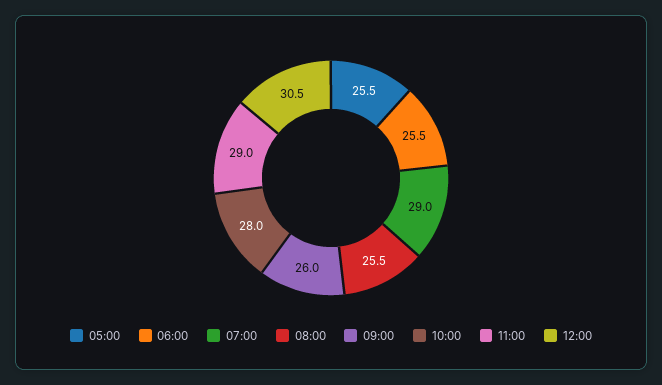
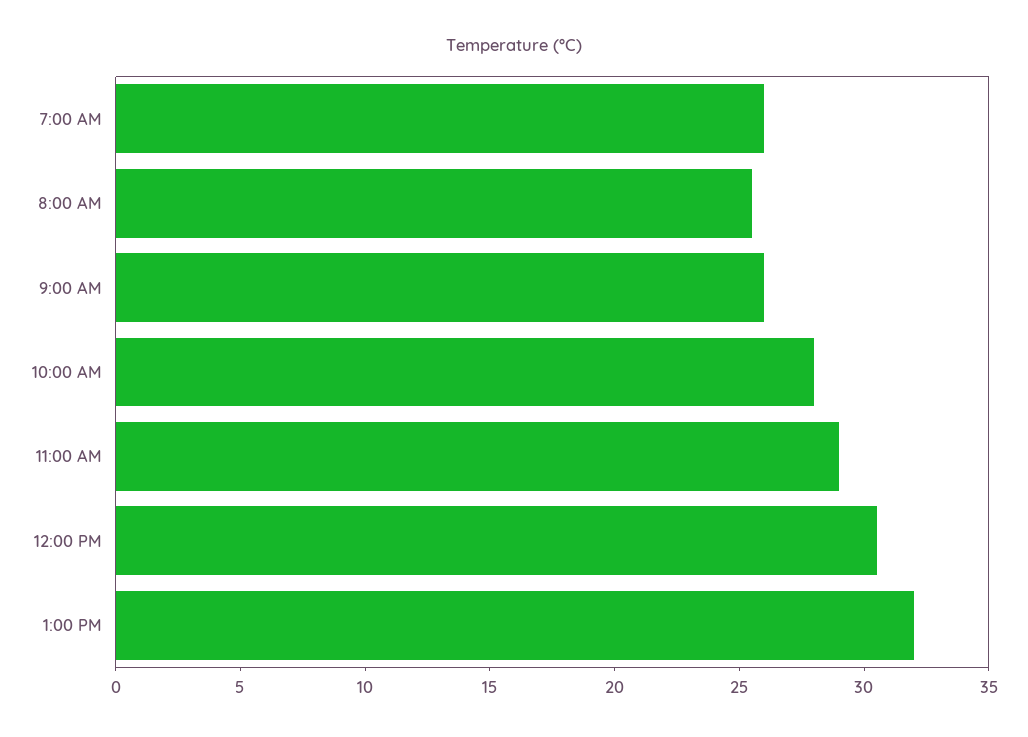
05:00: 25.5 -> none
06:00: 25.5 -> none
07:00: 29 -> 26
1:00 PM: none -> 32

